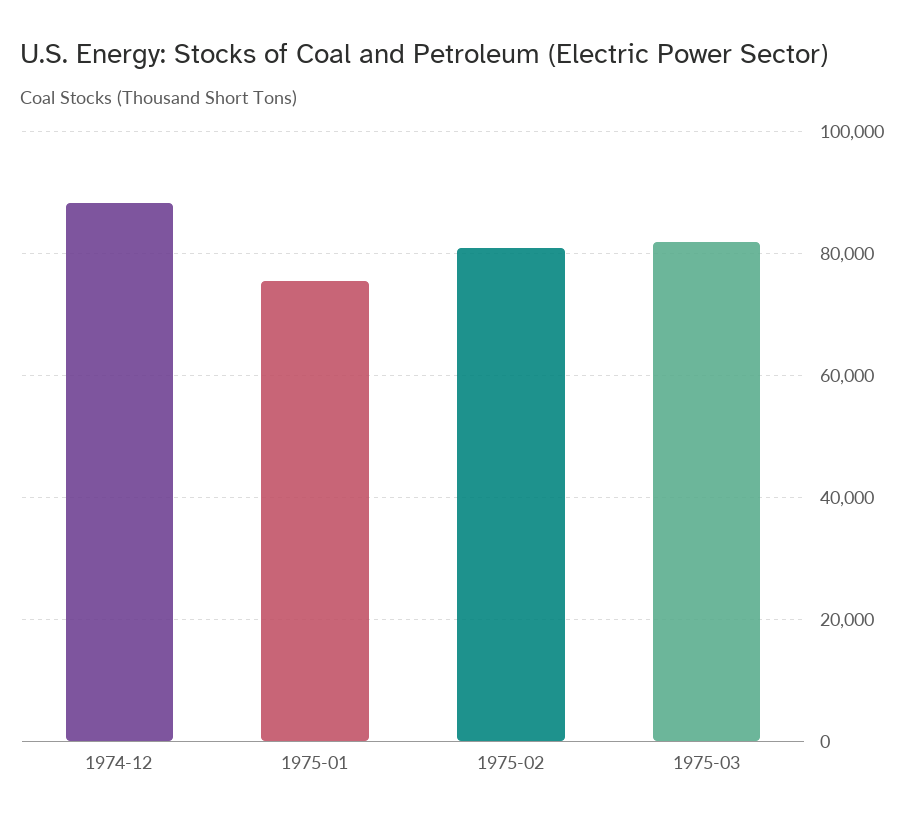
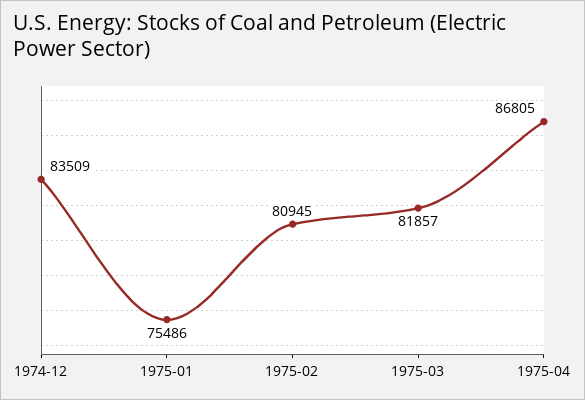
1974-12: 88000 -> 83509
1975-04: none -> 86805

